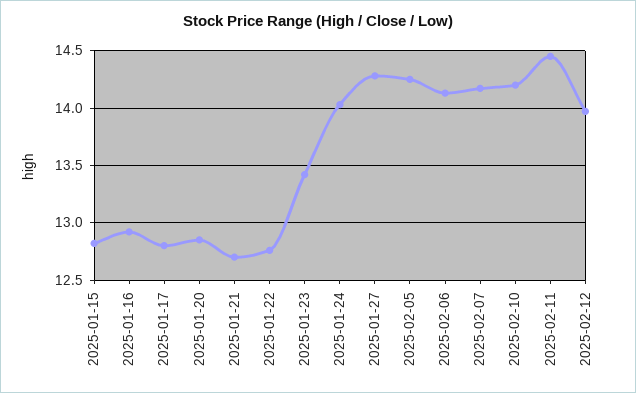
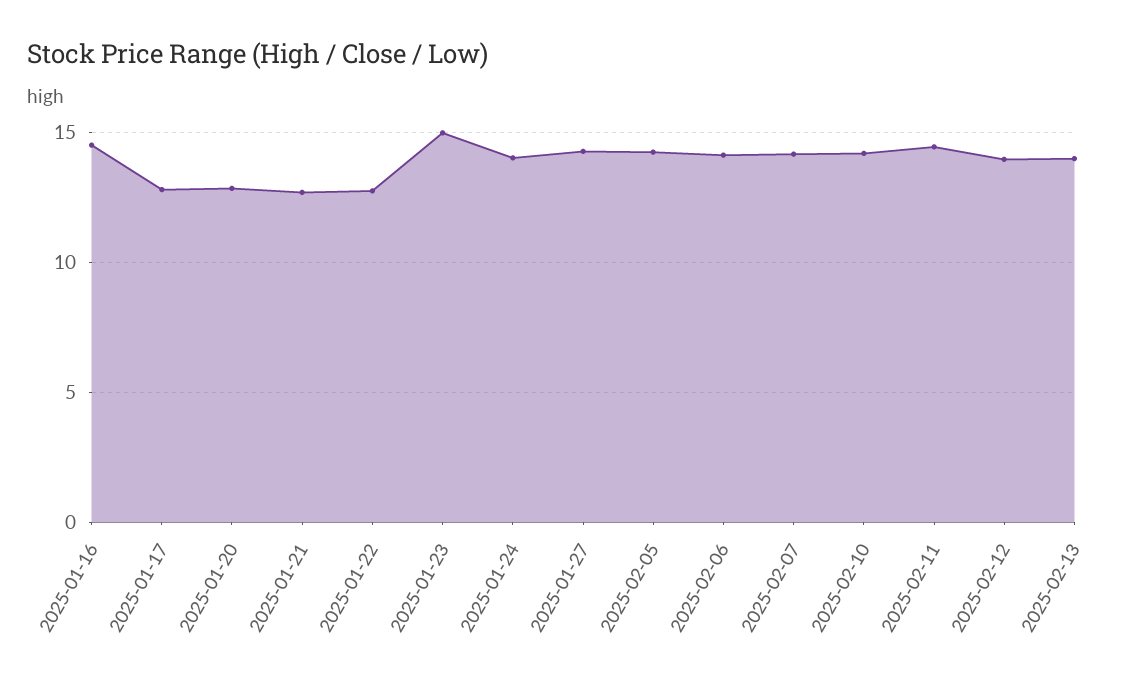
2025-01-15: 12.8 -> none
2025-01-16: 12.9 -> 14.5
2025-01-23: 13.4 -> 15
2025-02-13: none -> 14

